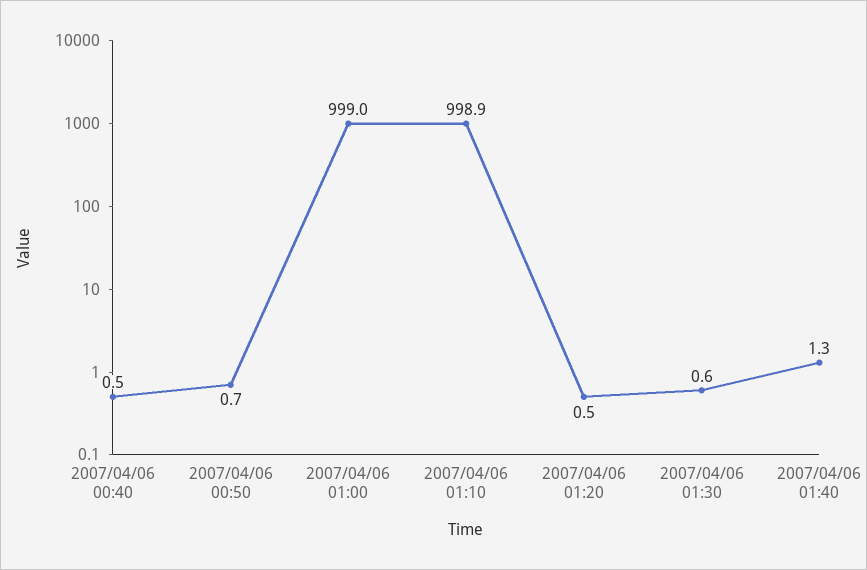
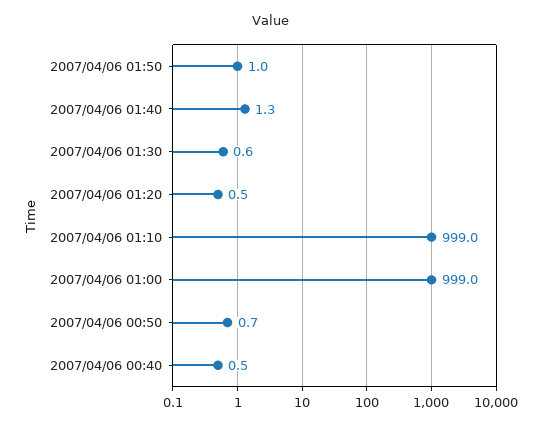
2007/04/06 01:10: 998.9 -> 999
2007/04/06 01:50: none -> 1

